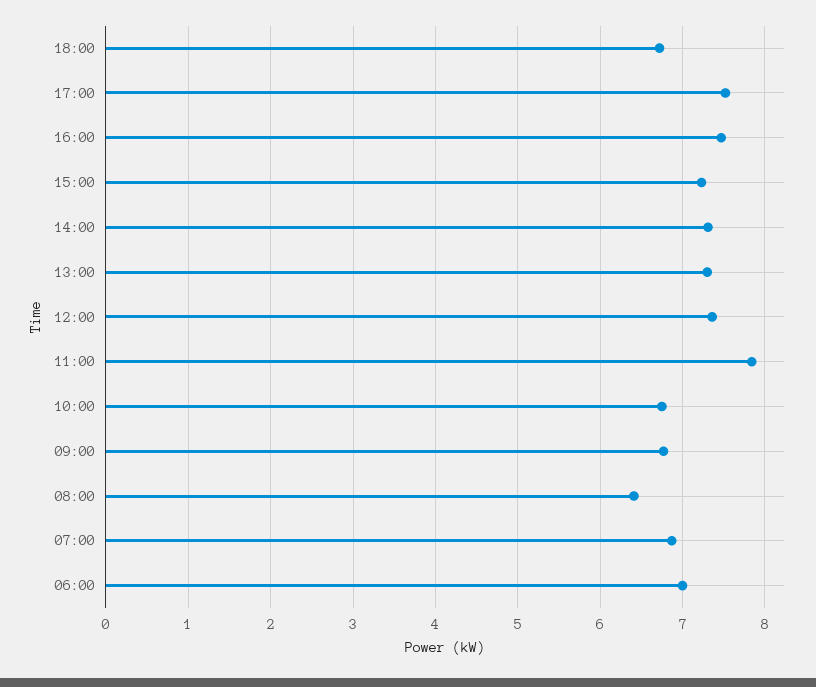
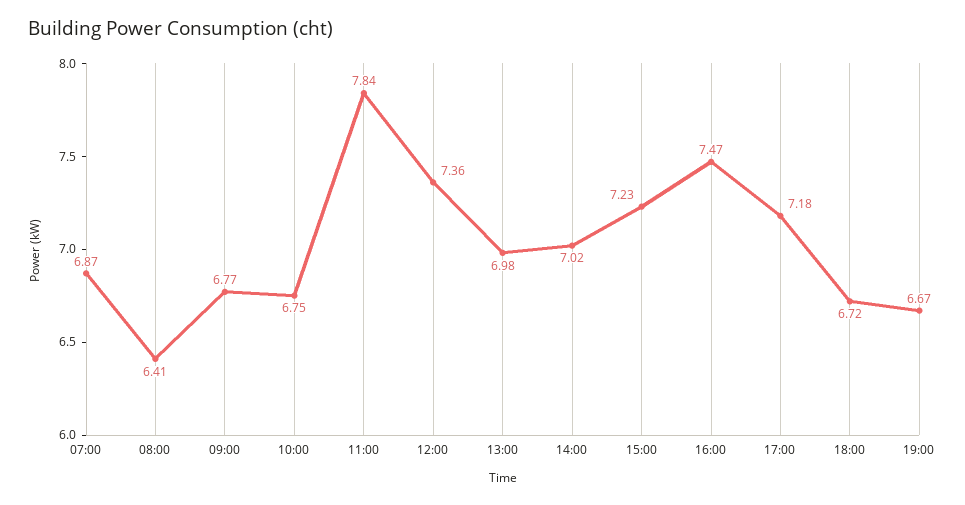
17:00: 7.5 -> 7.18
14:00: 7.3 -> 7.02
13:00: 7.3 -> 6.98
06:00: 7 -> none
19:00: none -> 6.67

